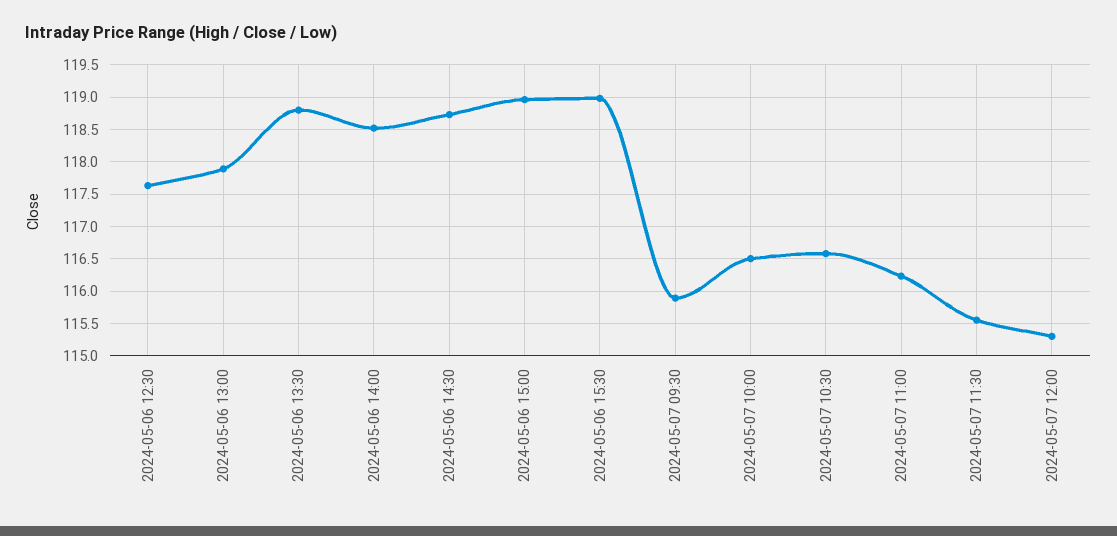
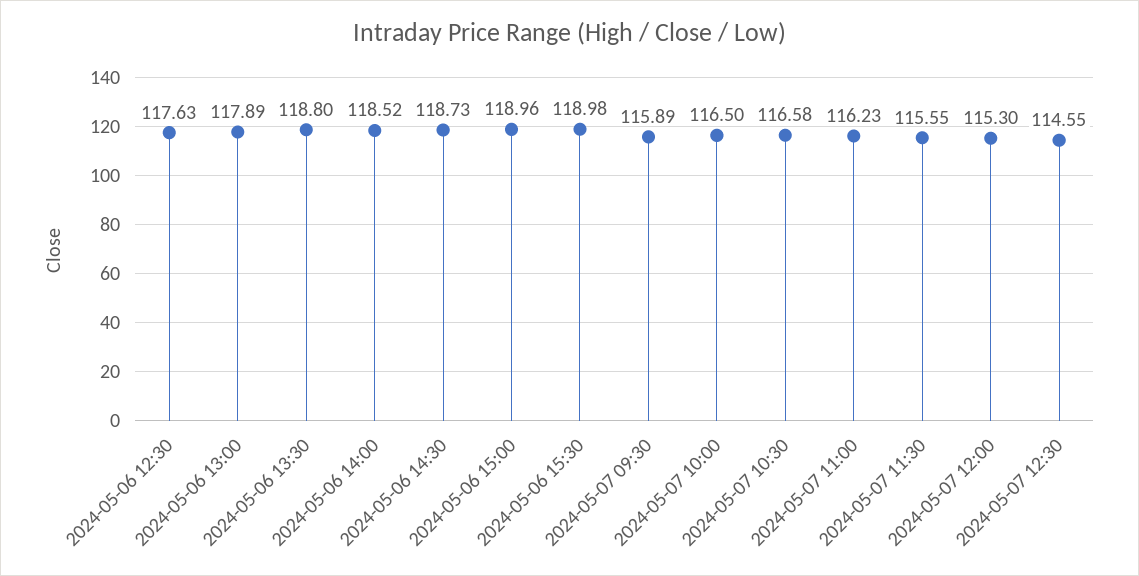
2024-05-07 12:30: none -> 114.55

